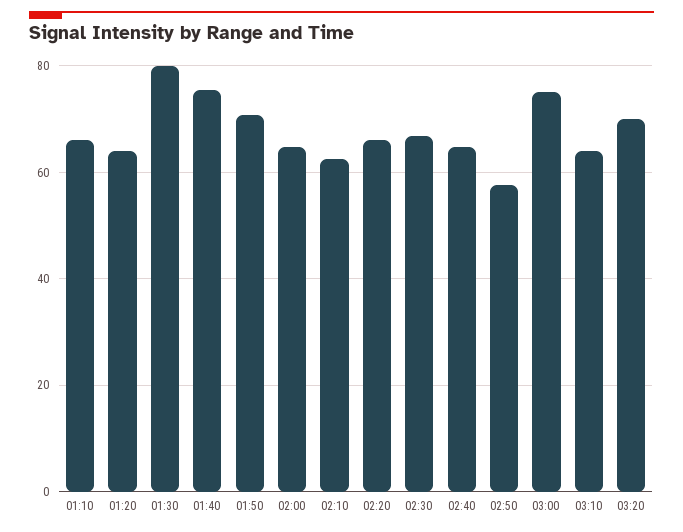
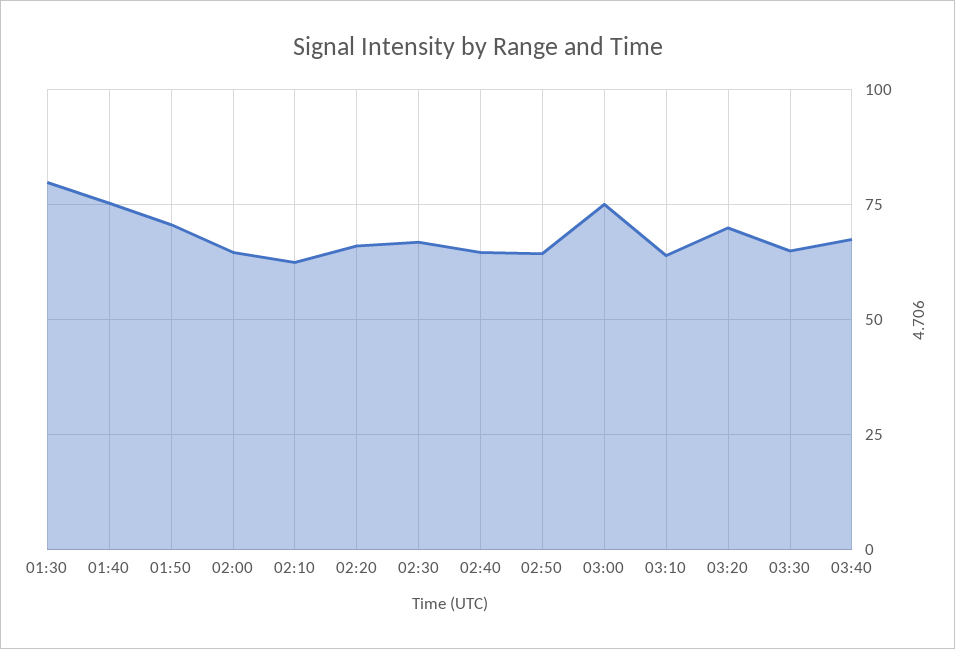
01:10: 66 -> none
01:20: 64 -> none
02:50: 58 -> 65
03:30: none -> 65
03:40: none -> 67.5

